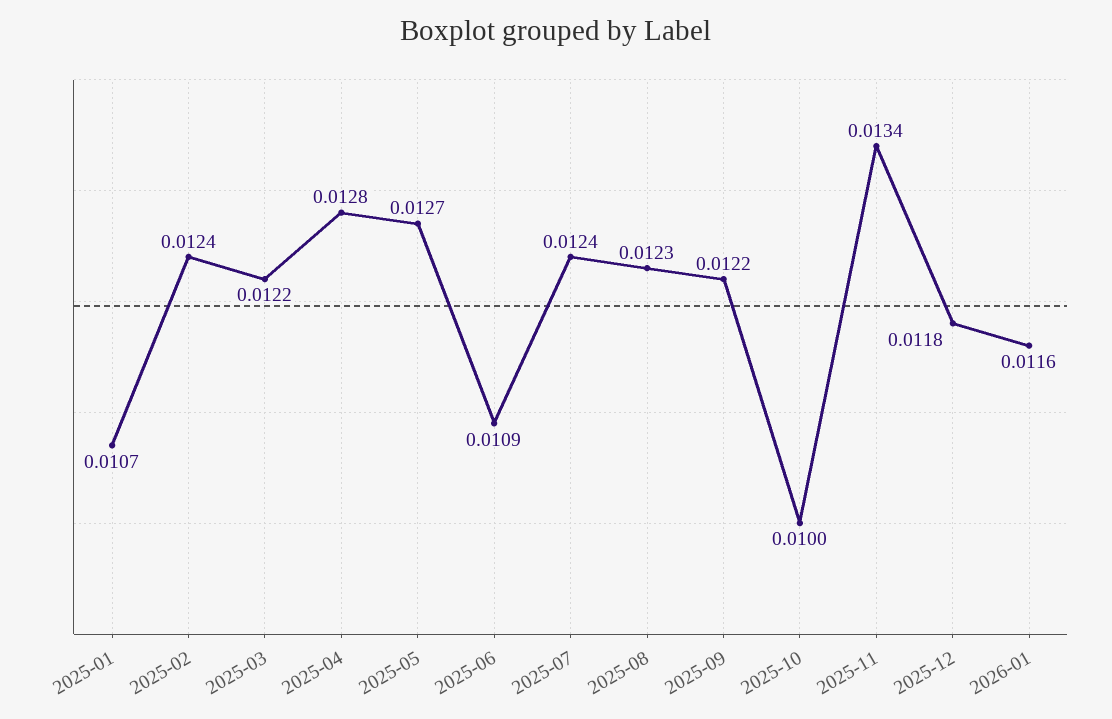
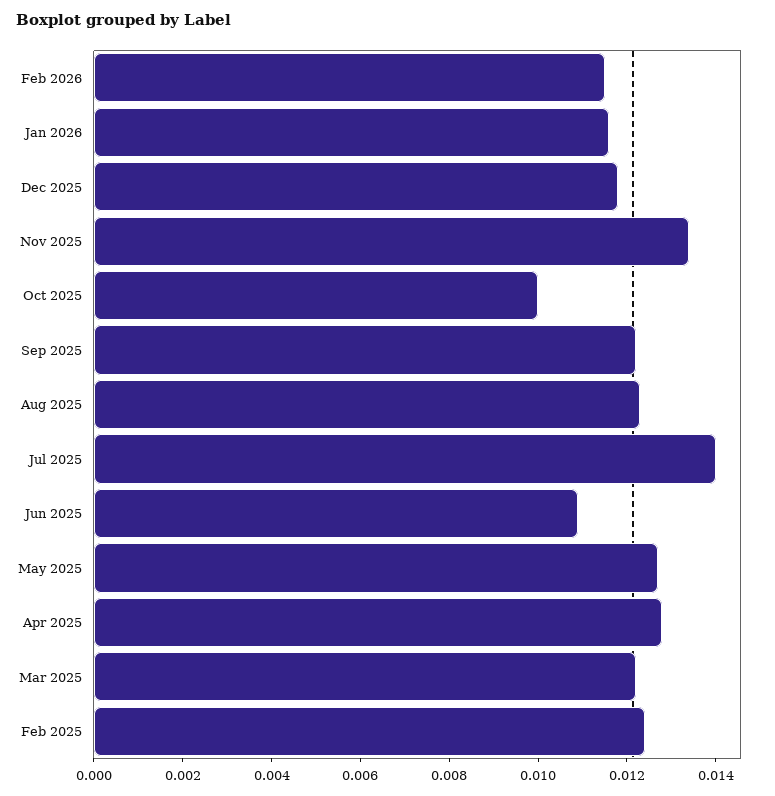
2025-01: 0.0107 -> none
2025-07: 0.0124 -> 0.014
Feb 2026: none -> 0.0115

